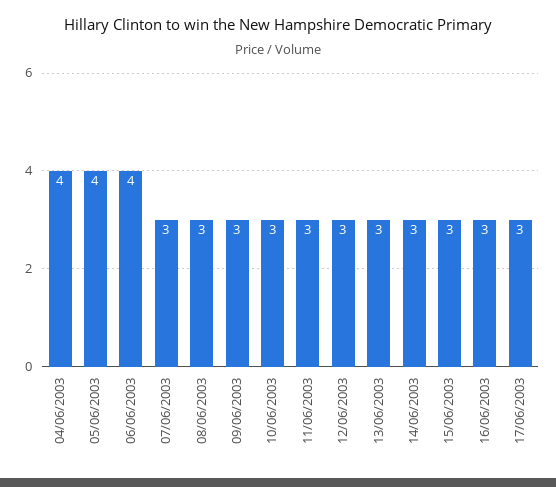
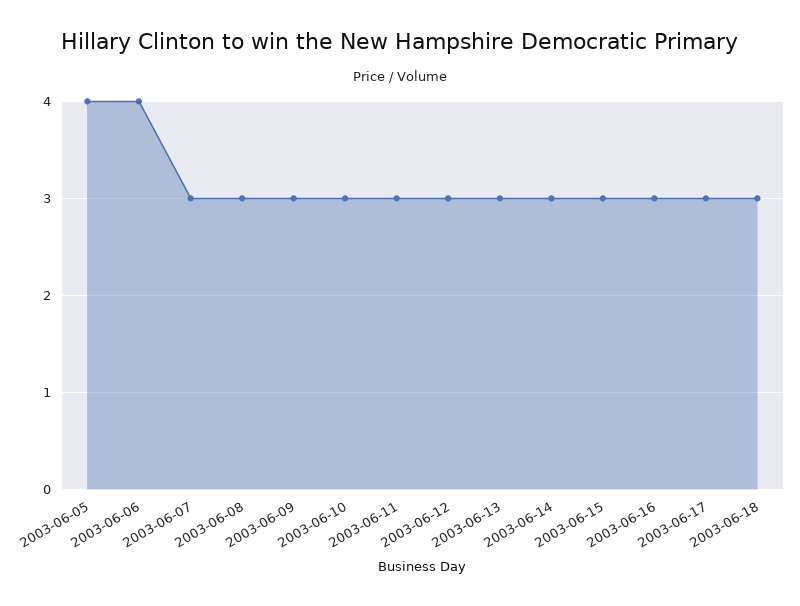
04/06/2003: 4 -> none
2003-06-18: none -> 3

